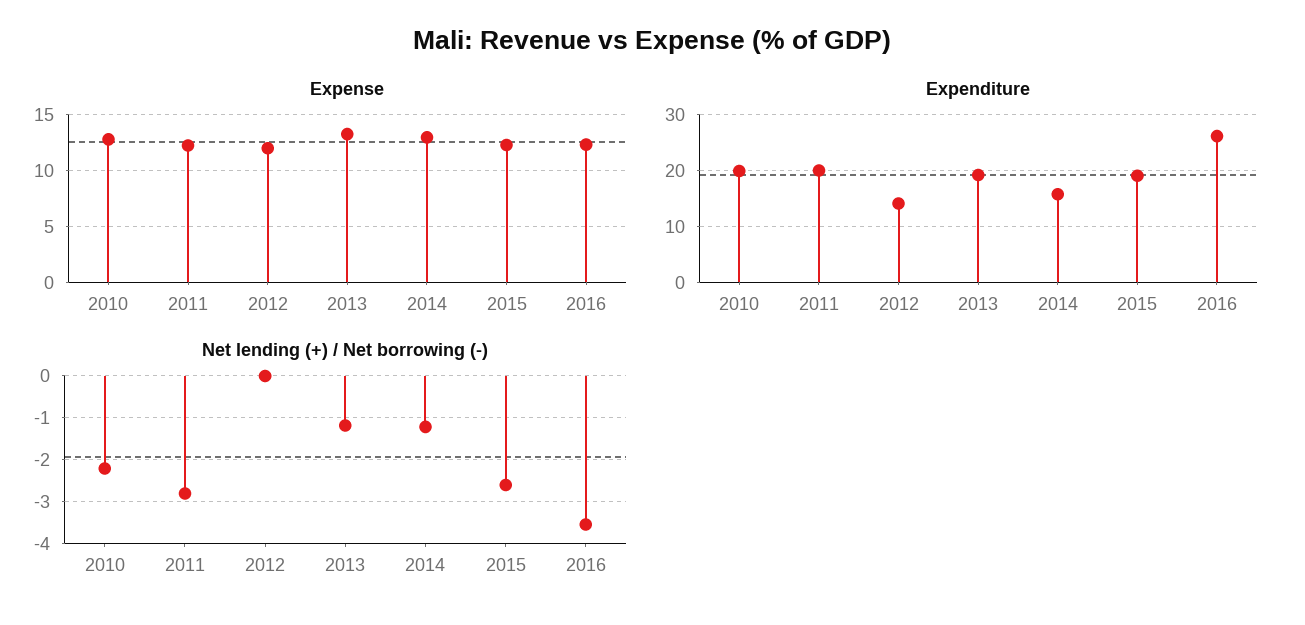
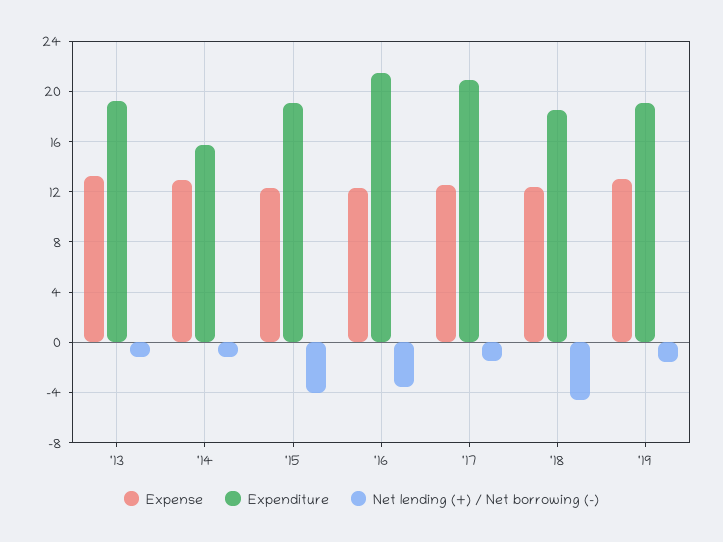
Expense, 2010: 13 -> none
Expense, 2011: 12 -> none
Expense, 2012: 12 -> none
Expenditure, 2010: 20 -> none
Expenditure, 2011: 20 -> none
Expenditure, 2012: 14 -> none
Expenditure, 2016: 26 -> 21.5
Net lending (+) / Net borrowing (-), 2010: -2.2 -> none
Net lending (+) / Net borrowing (-), 2011: -2.8 -> none
Net lending (+) / Net borrowing (-), 2012: 0 -> none
Net lending (+) / Net borrowing (-), 2015: -2.6 -> -4
Expense, '17: none -> 12.5
Expenditure, '17: none -> 21
Net lending (+) / Net borrowing (-), '17: none -> -1.5
Expense, '18: none -> 12.5
Expenditure, '18: none -> 18.5
Net lending (+) / Net borrowing (-), '18: none -> -4.5
Expense, '19: none -> 13
Expenditure, '19: none -> 19
Net lending (+) / Net borrowing (-), '19: none -> -1.5

